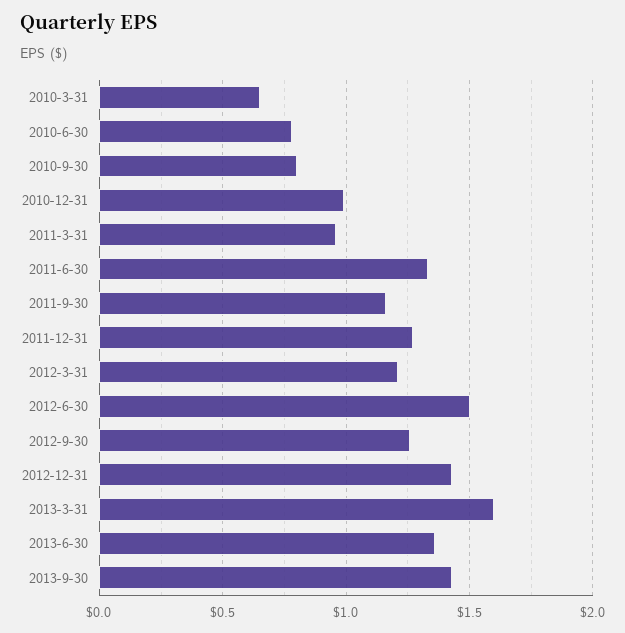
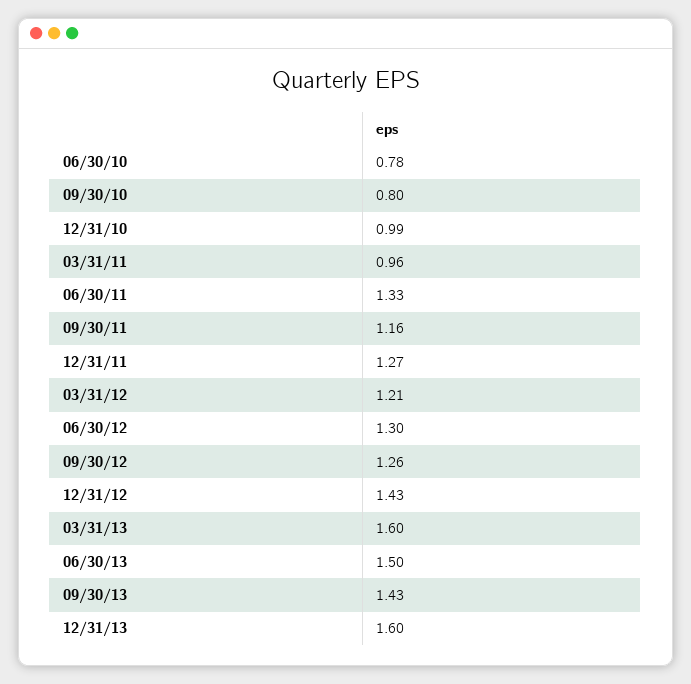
2010-3-31: 0.65 -> none
2012-6-30: 1.5 -> 1.3
2013-6-30: 1.35 -> 1.5
12/31/13: none -> 1.6

